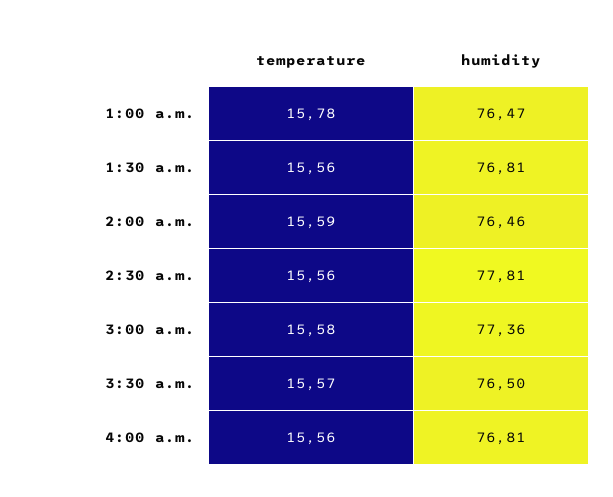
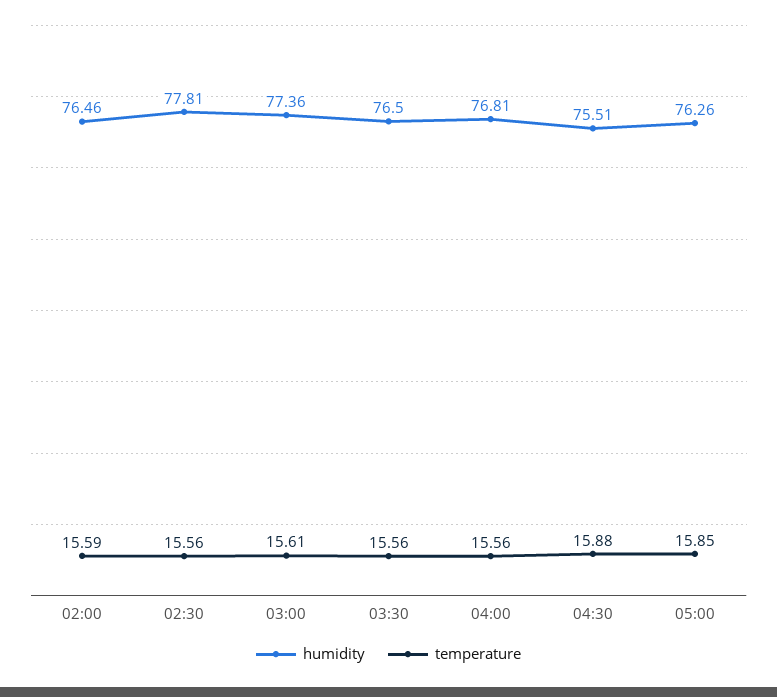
temperature, 1:00 a.m.: 15.78 -> none
humidity, 1:00 a.m.: 76.47 -> none
temperature, 1:30 a.m.: 15.56 -> none
humidity, 1:30 a.m.: 76.81 -> none
temperature, 3:00 a.m.: 15.58 -> 15.61
temperature, 3:30 a.m.: 15.57 -> 15.56
humidity, 04:30: none -> 75.51
temperature, 04:30: none -> 15.88
humidity, 05:00: none -> 76.26
temperature, 05:00: none -> 15.85

